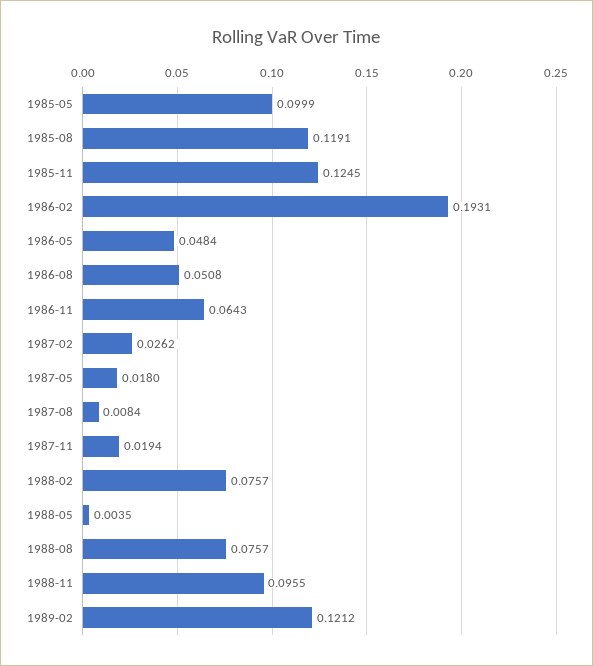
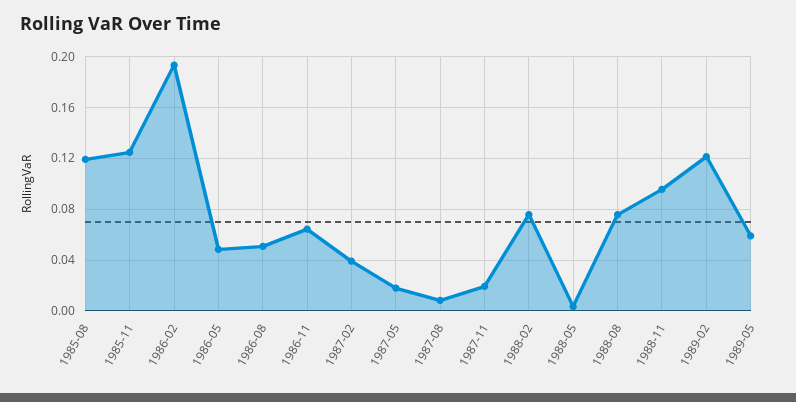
1985-05: 0.0999 -> none
1987-02: 0.0262 -> 0.04
1989-05: none -> 0.06

